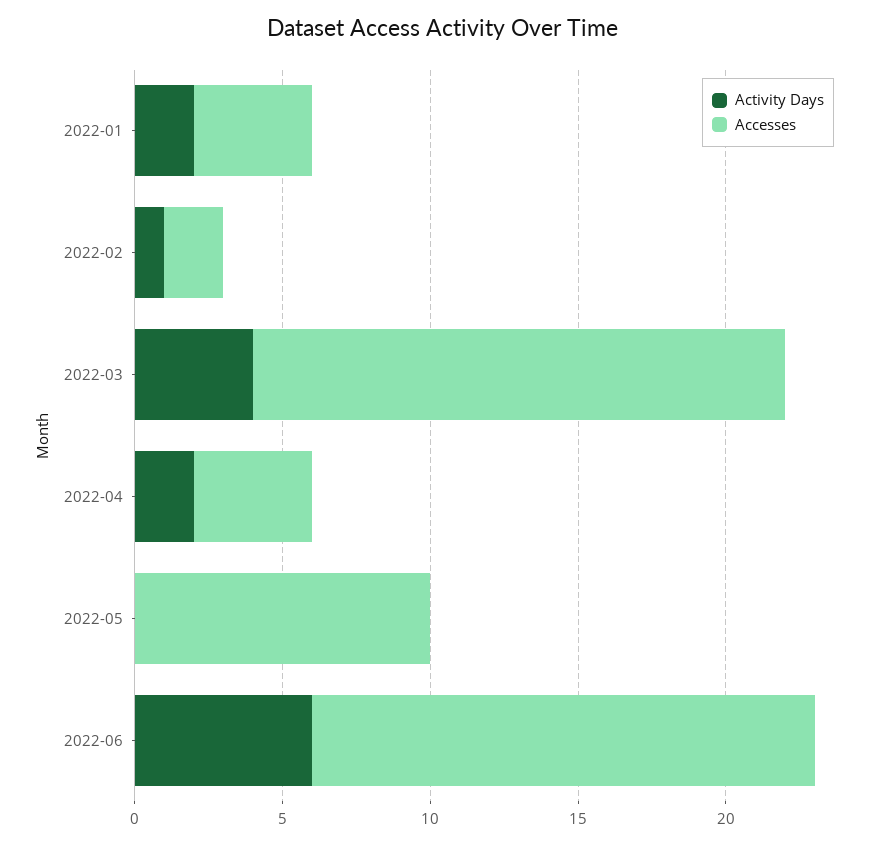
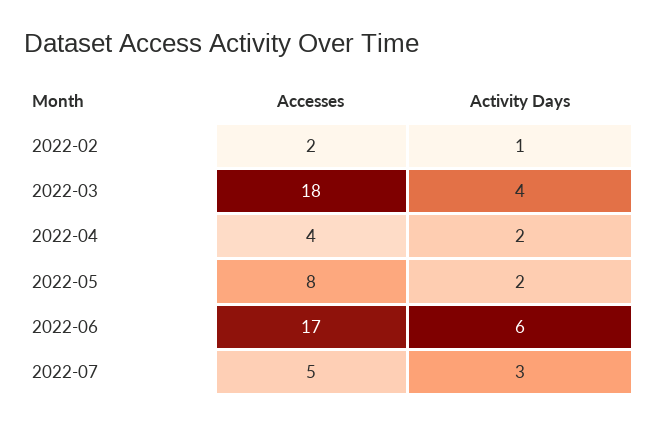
Activity Days, 2022-01: 2 -> none
Accesses, 2022-01: 4 -> none
Activity Days, 2022-05: 0 -> 2
Accesses, 2022-05: 10 -> 8
Accesses, 2022-07: none -> 5
Activity Days, 2022-07: none -> 3

